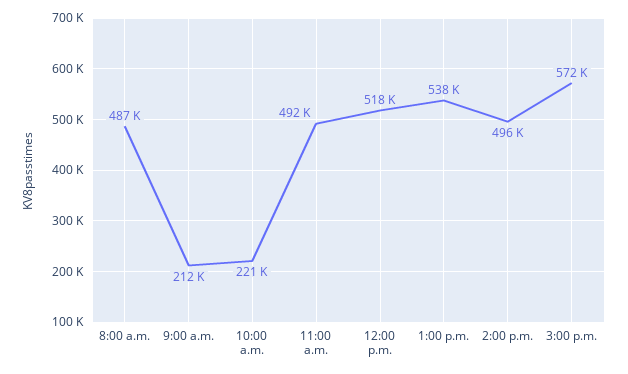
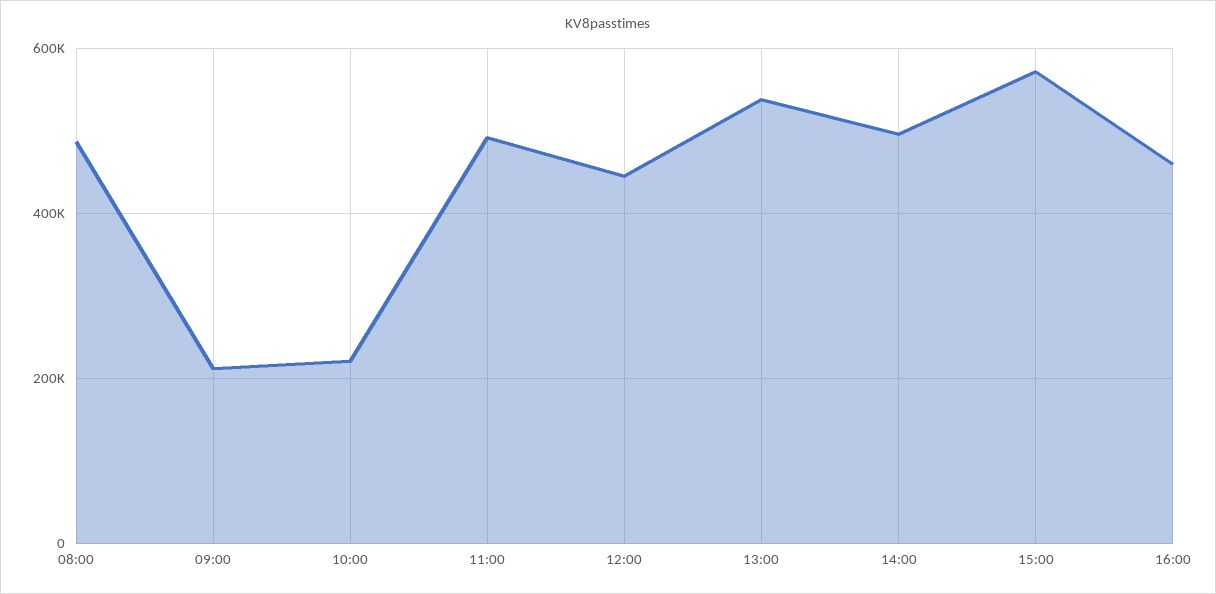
12:00 p.m.: 518000 -> 440000
16:00: none -> 460000

